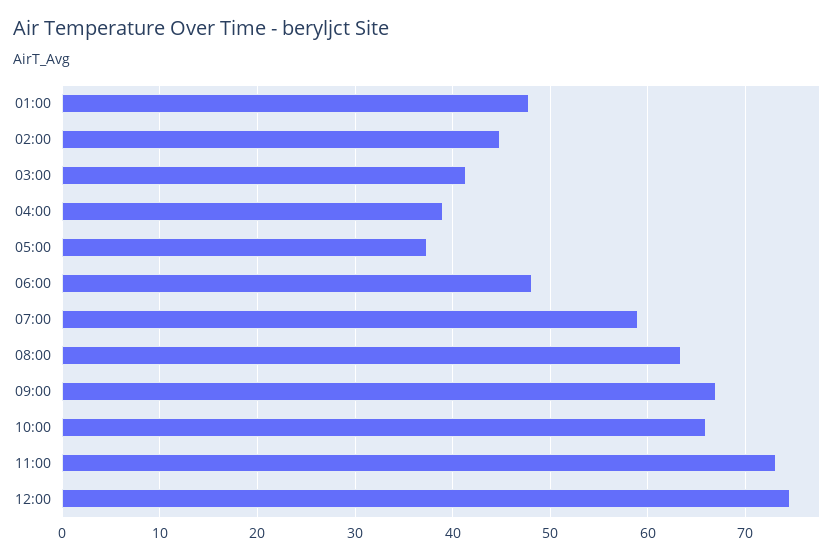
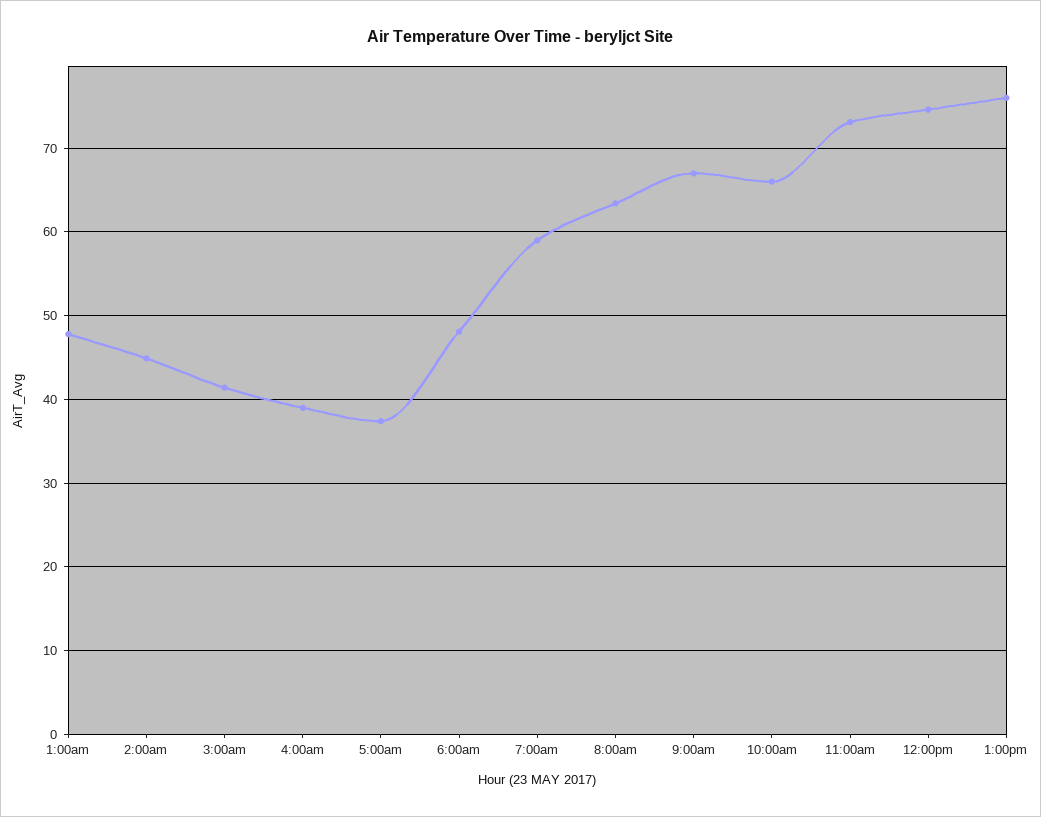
1:00pm: none -> 76

